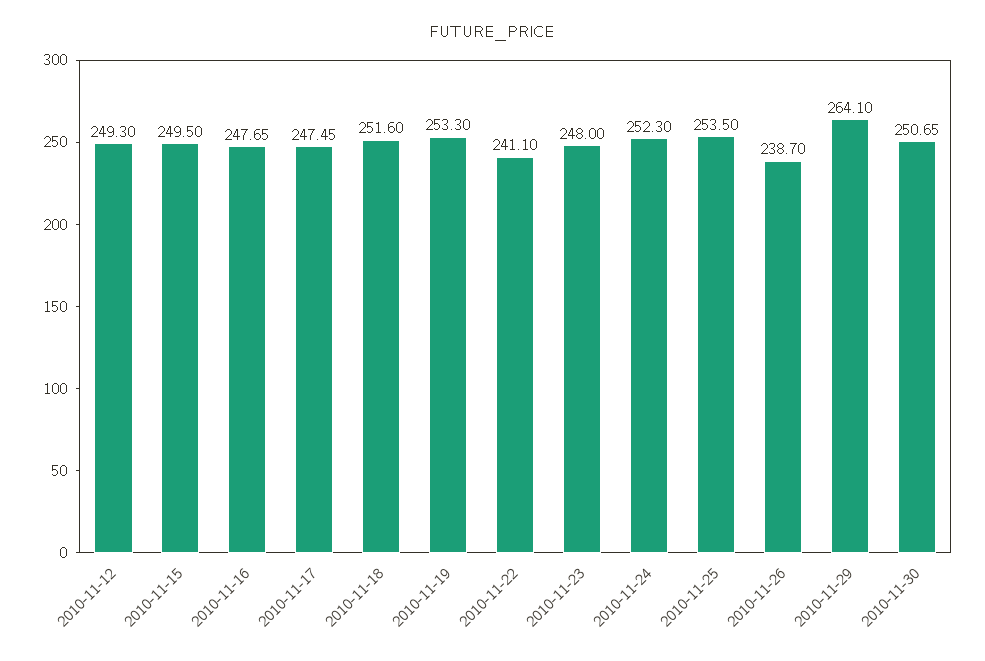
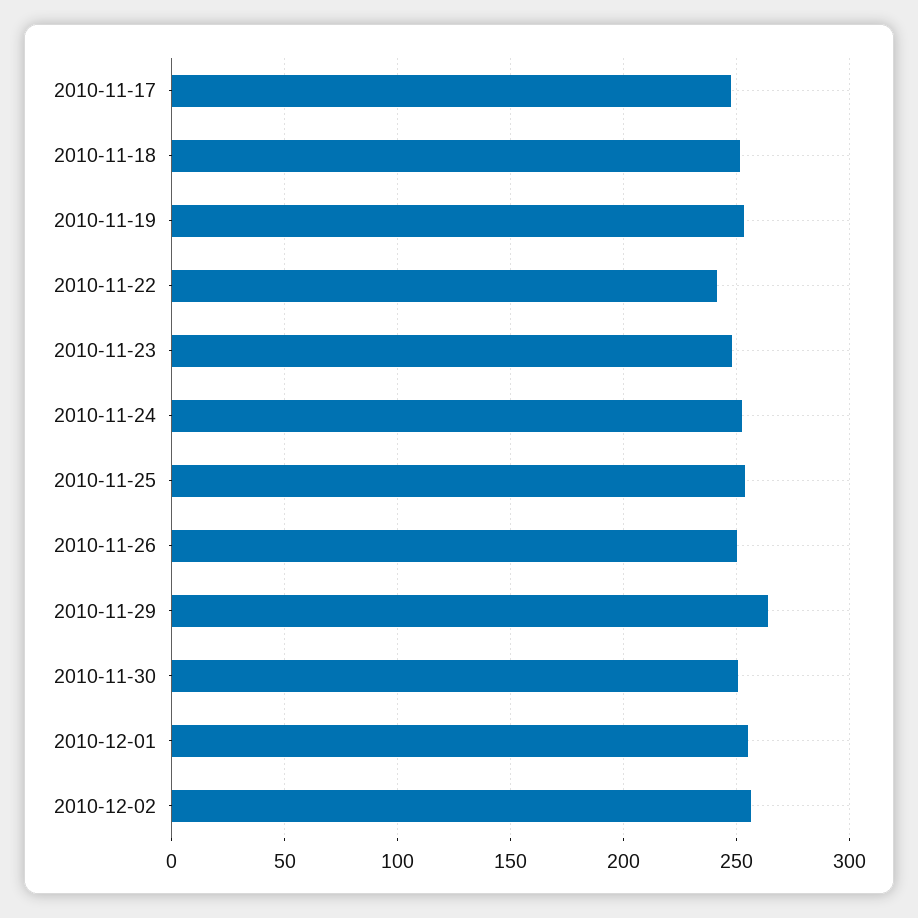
2010-11-12: 249.3 -> none
2010-11-15: 249.5 -> none
2010-11-16: 247.65 -> none
2010-11-26: 238.7 -> 250
2010-12-01: none -> 255
2010-12-02: none -> 255

